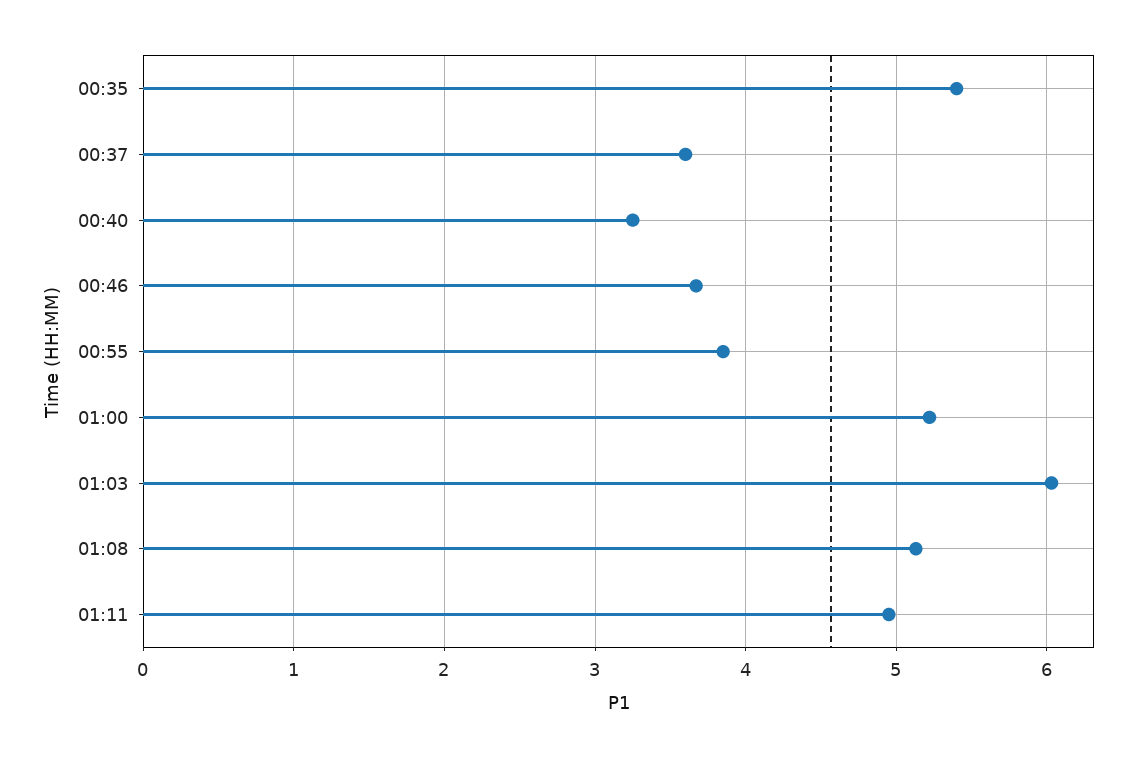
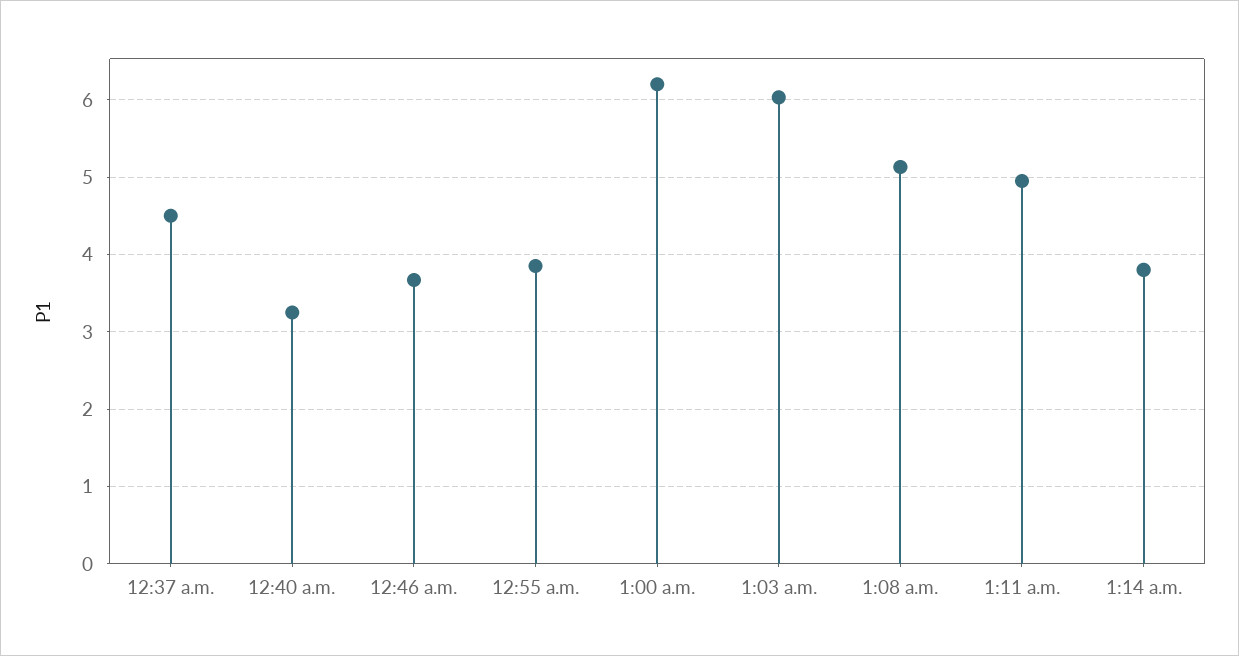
00:35: 5.4 -> none
00:37: 3.6 -> 4.5
01:00: 5.2 -> 6.2
1:14 a.m.: none -> 3.8

